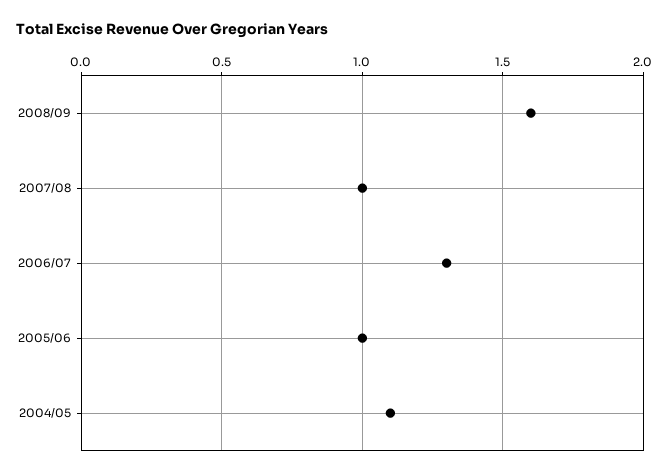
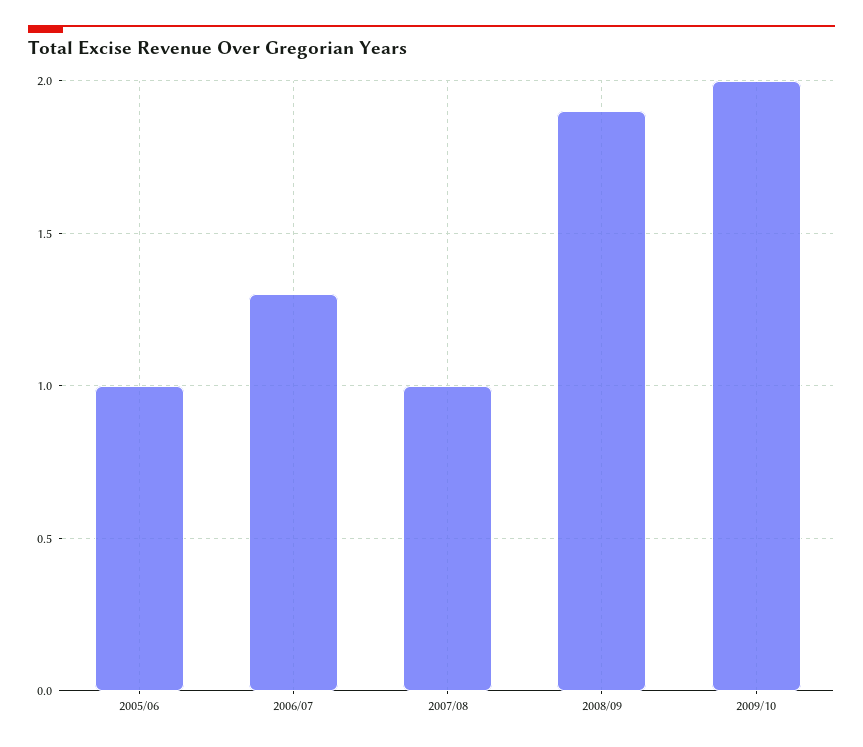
2008/09: 1.6 -> 1.9
2004/05: 1.1 -> none
2009/10: none -> 2

